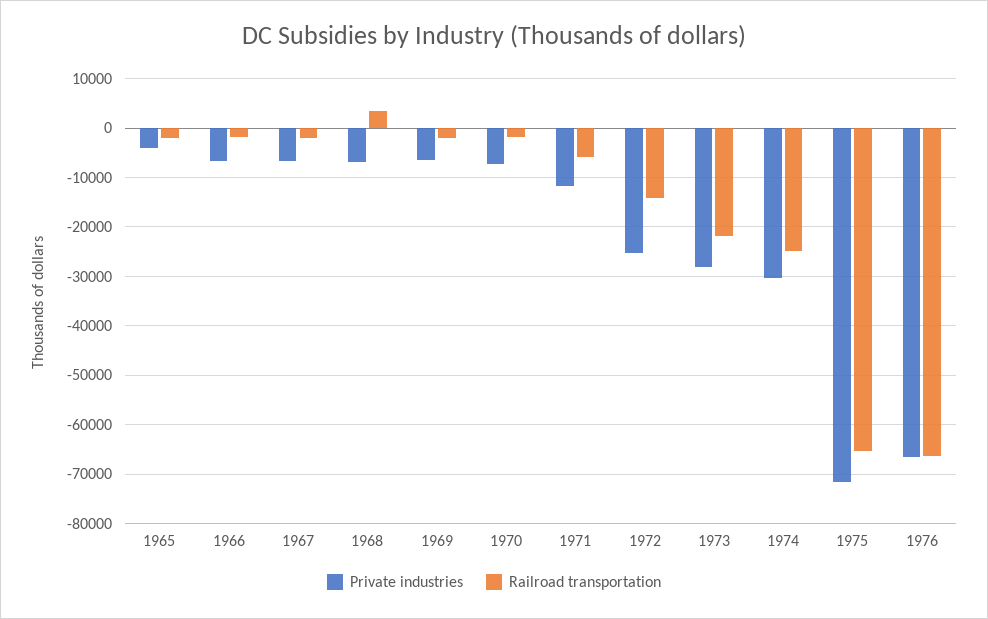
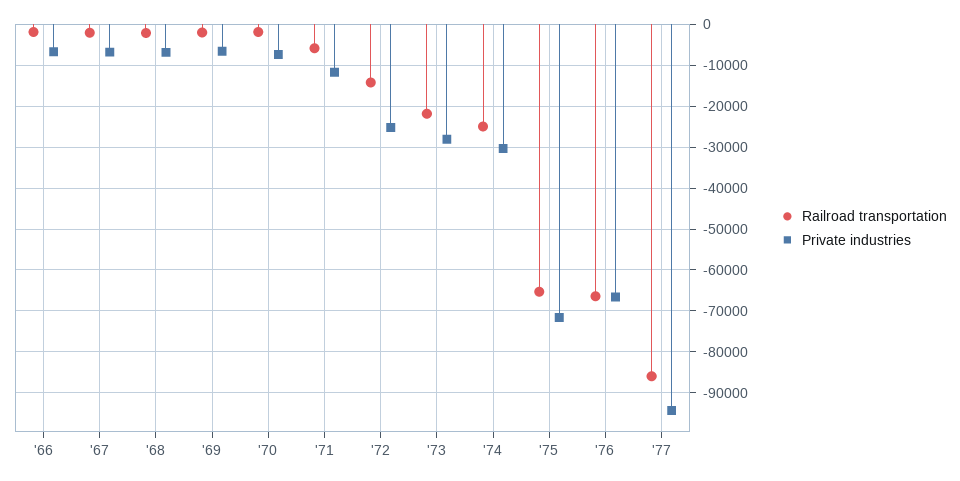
Private industries, 1965: -4000 -> none
Railroad transportation, 1965: -2000 -> none
Railroad transportation, 1968: 4000 -> -2000
Railroad transportation, '77: none -> -86000
Private industries, '77: none -> -94000

